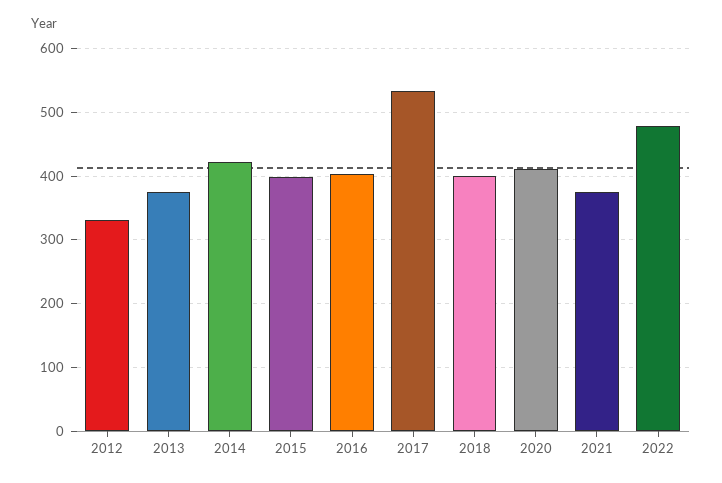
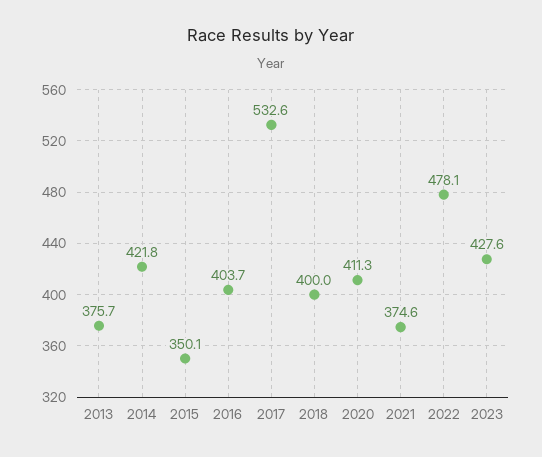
2012: 330 -> none
2015: 400 -> 350.1
2023: none -> 427.6

